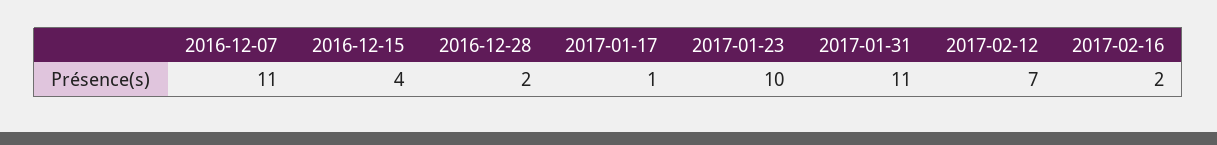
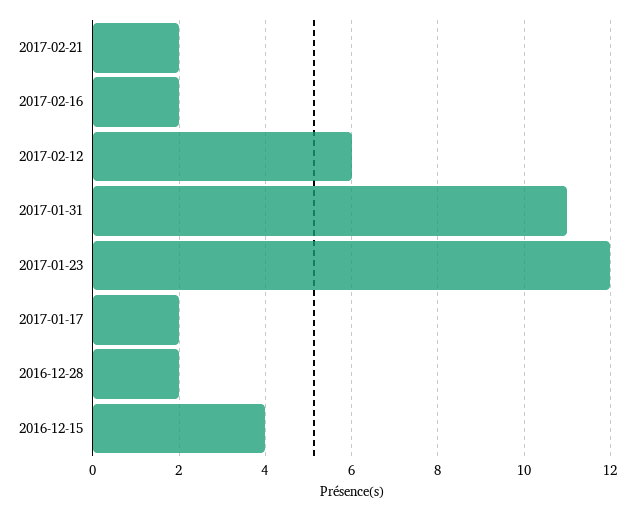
2016-12-07: 11 -> none
2017-01-17: 1 -> 2
2017-01-23: 10 -> 12
2017-02-12: 7 -> 6
2017-02-21: none -> 2

